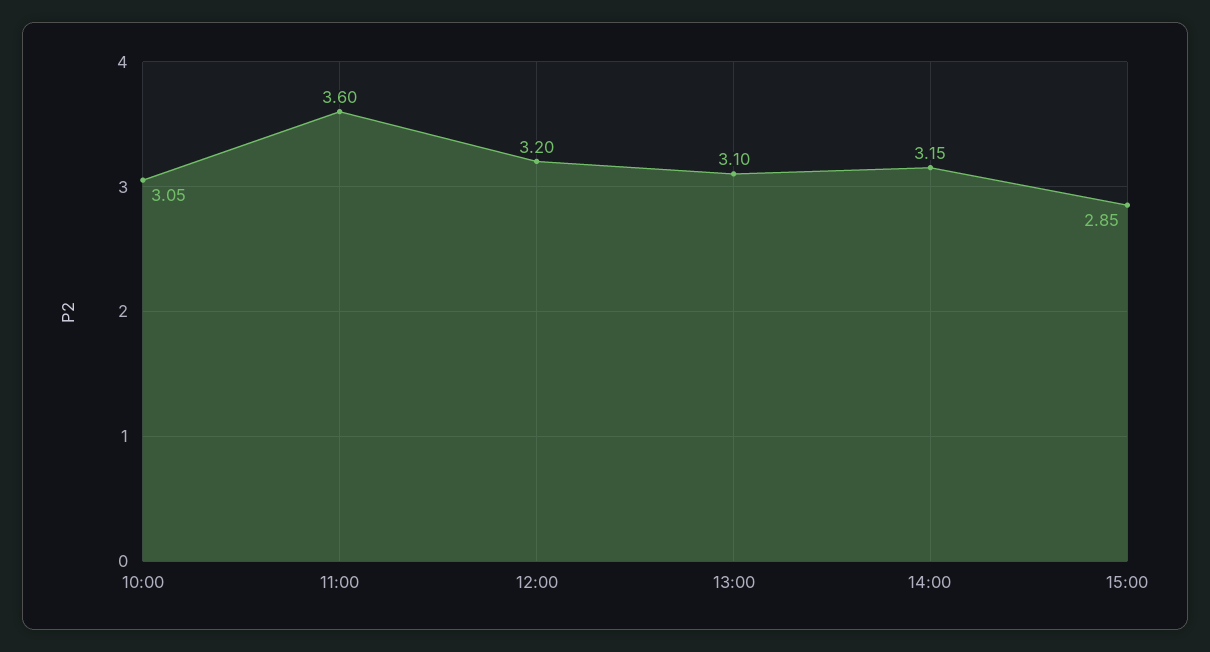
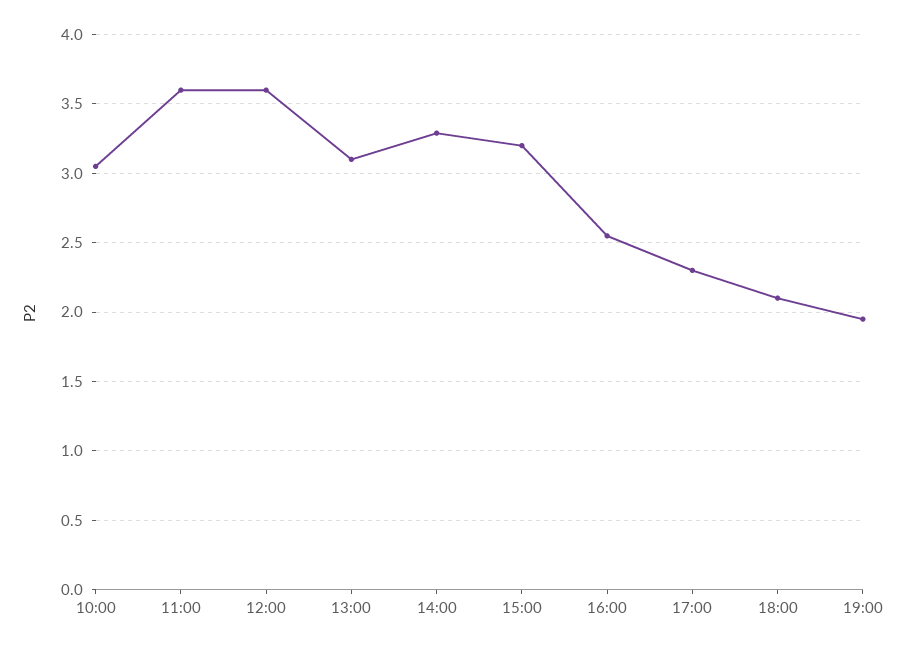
12:00: 3.2 -> 3.6
14:00: 3.15 -> 3.3
15:00: 2.85 -> 3.2
16:00: none -> 2.55
17:00: none -> 2.3
18:00: none -> 2.1
19:00: none -> 1.95

